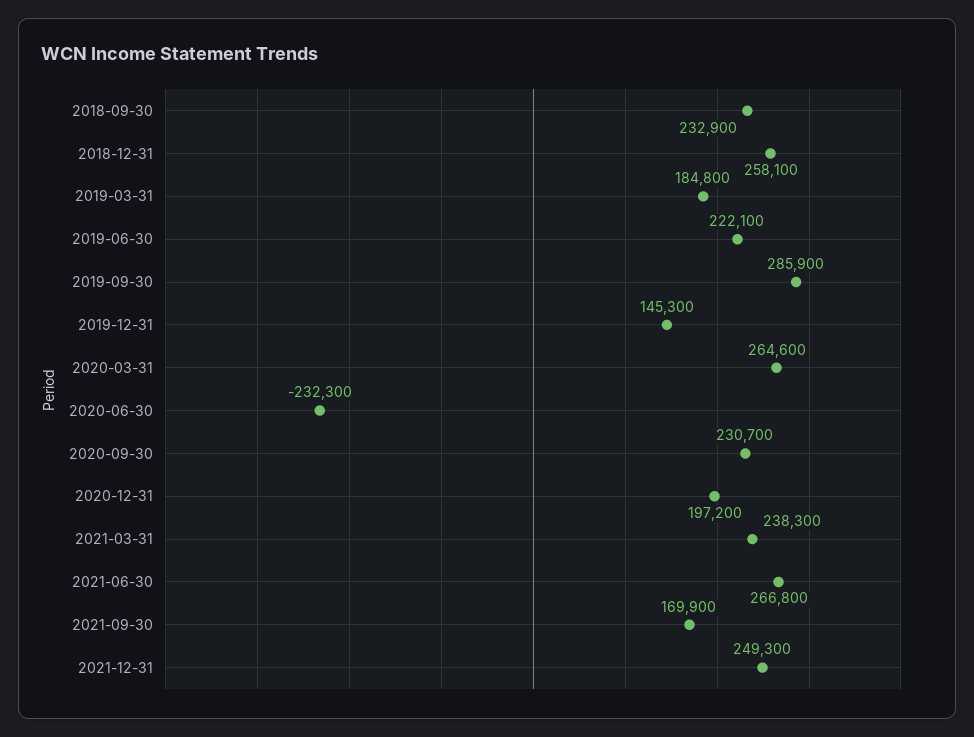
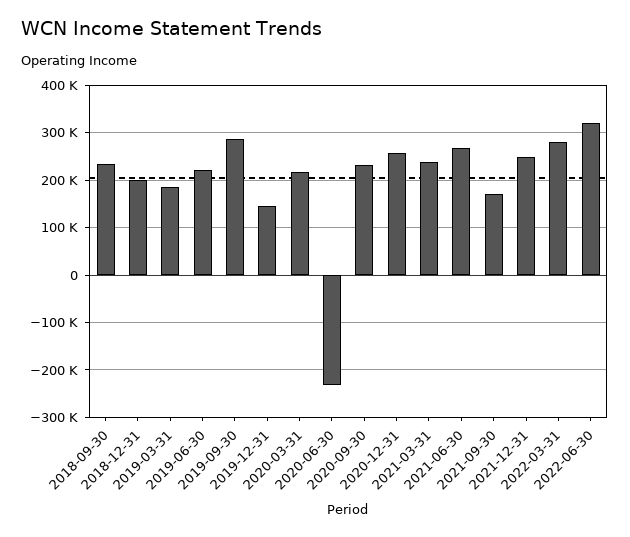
2018-12-31: 258100 -> 200000
2020-03-31: 264600 -> 220000
2020-12-31: 197200 -> 260000
2022-03-31: none -> 280000
2022-06-30: none -> 320000

